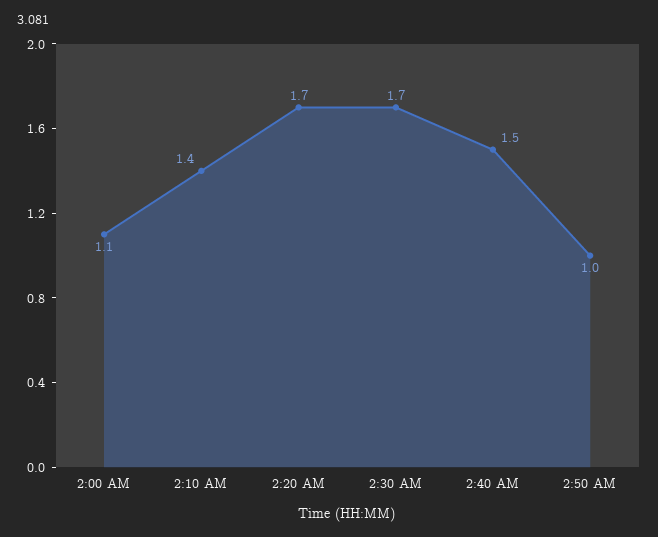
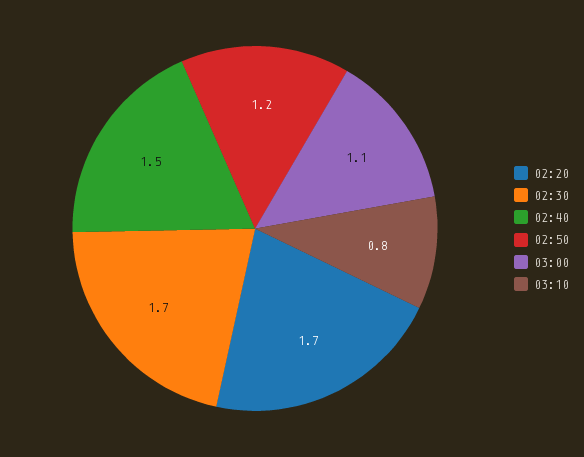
2:00 AM: 1.1 -> none
2:10 AM: 1.4 -> none
2:50 AM: 1 -> 1.2
03:00: none -> 1.1
03:10: none -> 0.8

